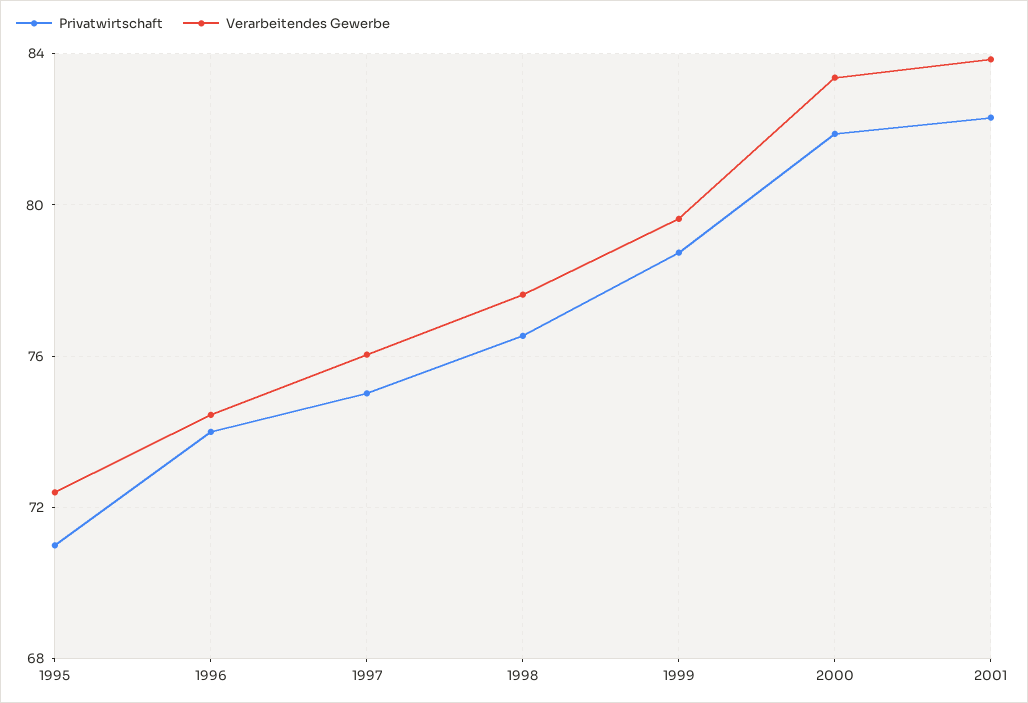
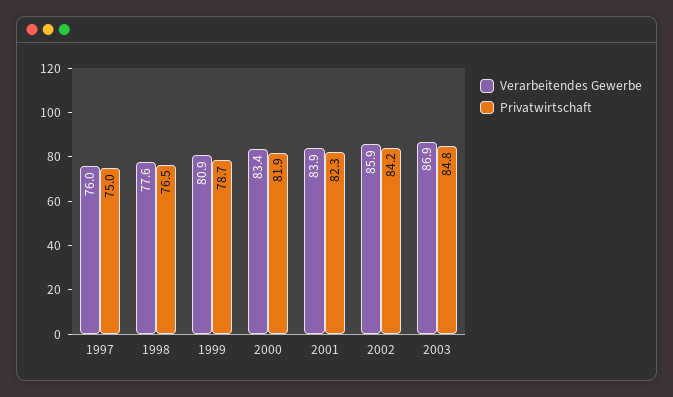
Privatwirtschaft, 1995: 71 -> none
Verarbeitendes Gewerbe, 1995: 72.5 -> none
Privatwirtschaft, 1996: 74 -> none
Verarbeitendes Gewerbe, 1996: 74.5 -> none
Verarbeitendes Gewerbe, 1999: 79.5 -> 80.9
Verarbeitendes Gewerbe, 2002: none -> 85.9
Privatwirtschaft, 2002: none -> 84.2
Verarbeitendes Gewerbe, 2003: none -> 86.9
Privatwirtschaft, 2003: none -> 84.8

